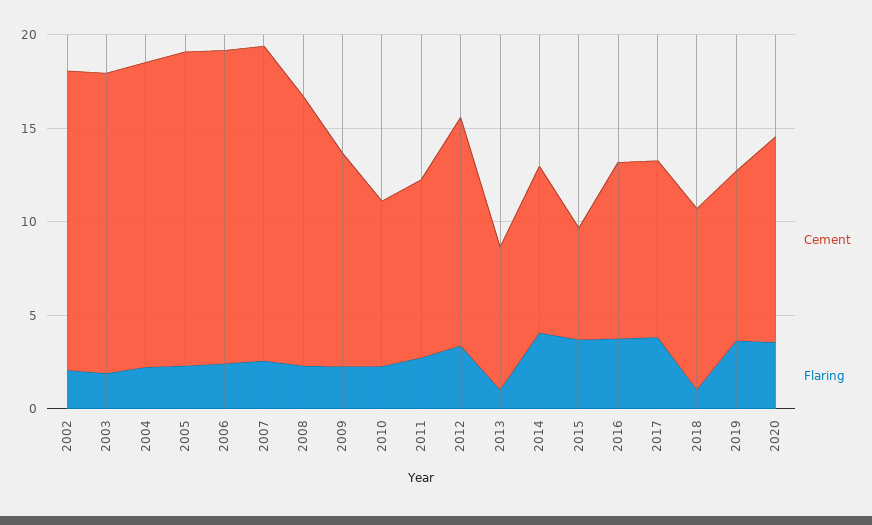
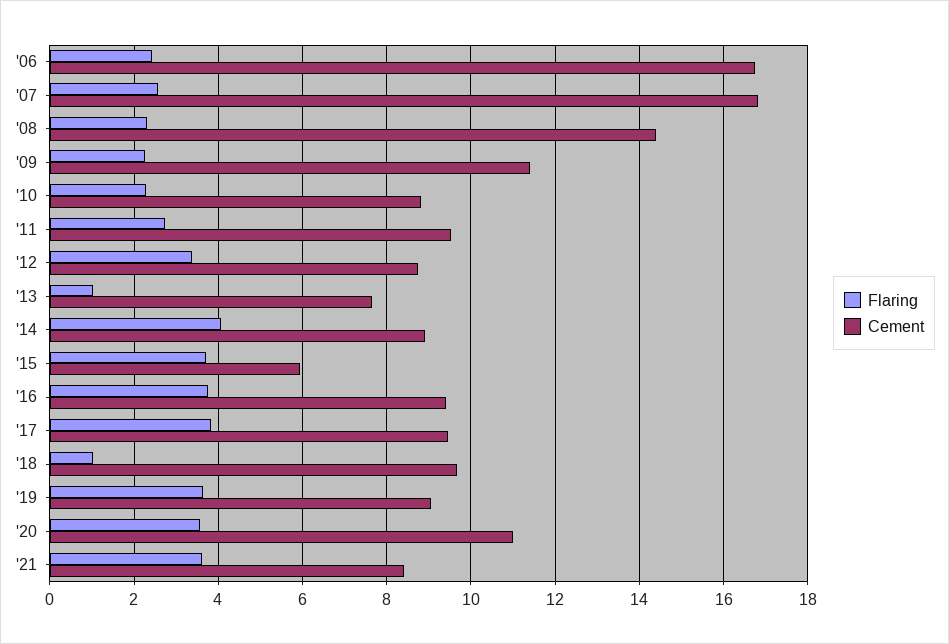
Cement, 2002: 16 -> none
Flaring, 2002: 2 -> none
Cement, 2003: 16 -> none
Flaring, 2003: 2 -> none
Cement, 2004: 16 -> none
Flaring, 2004: 2 -> none
Cement, 2005: 17 -> none
Flaring, 2005: 2 -> none
Cement, 2012: 12 -> 8.8
Flaring, '21: none -> 3.6
Cement, '21: none -> 8.4

